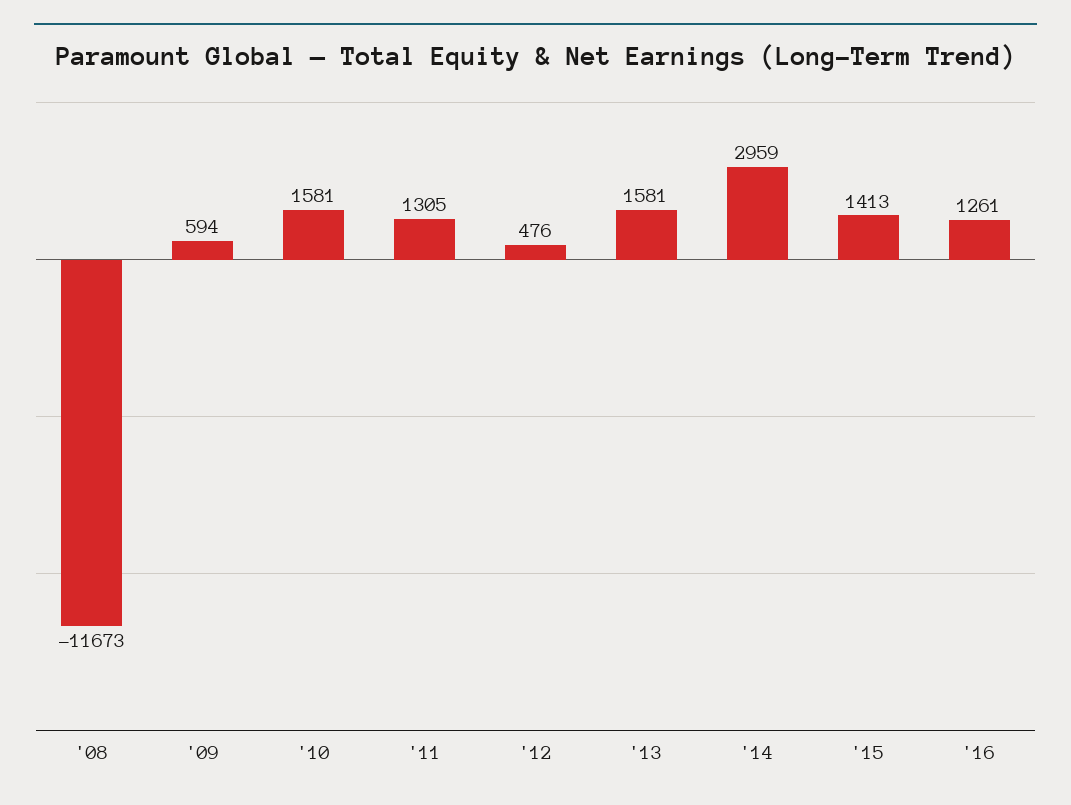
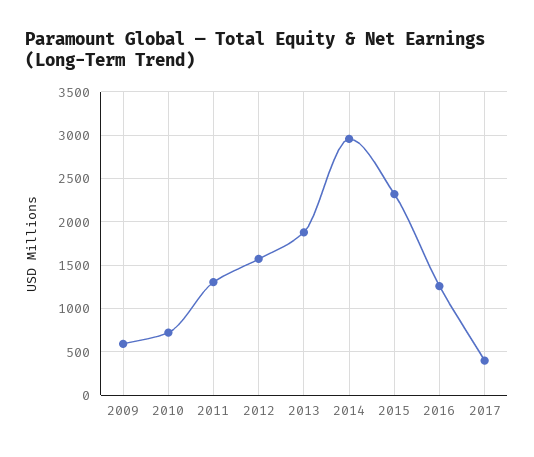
'08: -11673 -> none
'10: 1581 -> 700
'12: 476 -> 1600
'13: 1581 -> 1900
'15: 1413 -> 2300
2017: none -> 400

